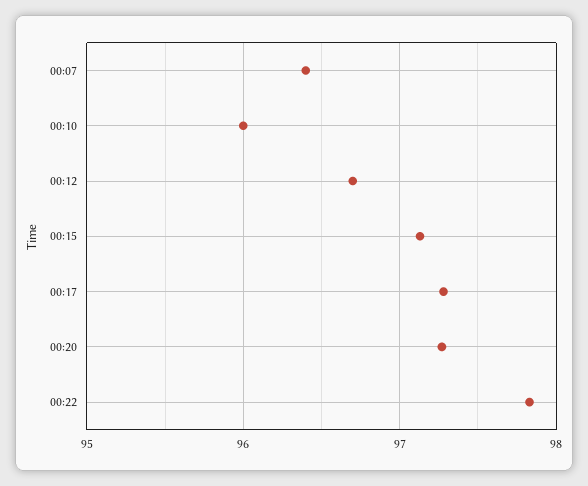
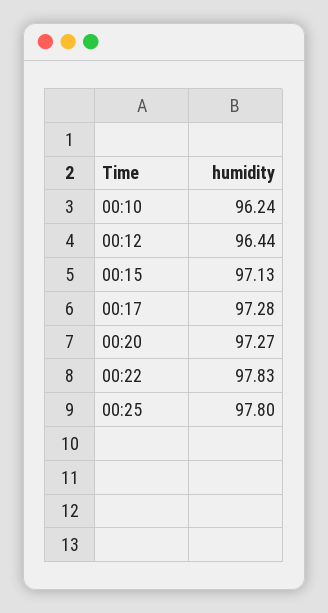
00:07: 96.4 -> none
00:10: 96 -> 96.24
00:12: 96.7 -> 96.44
00:25: none -> 97.8

